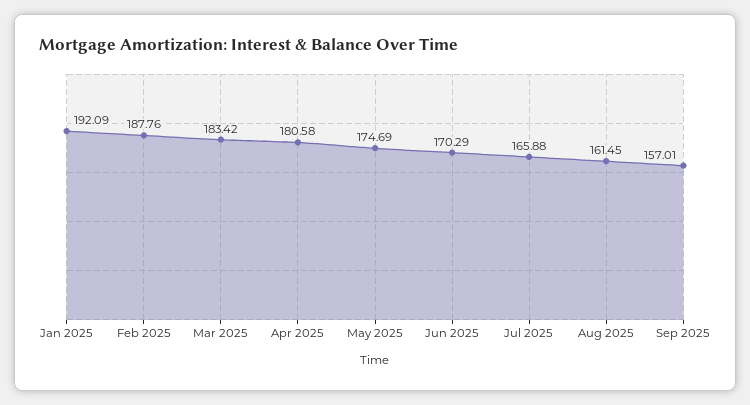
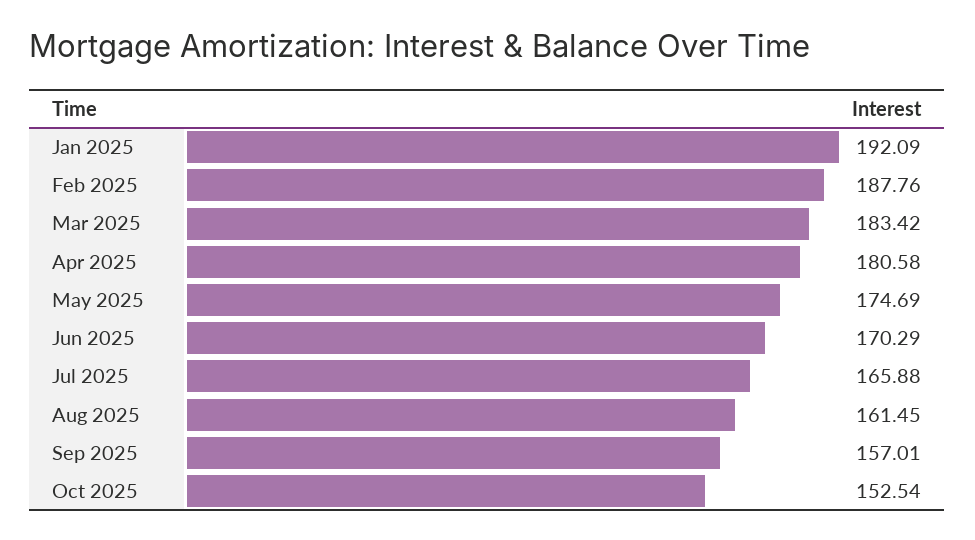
Oct 2025: none -> 152.54

